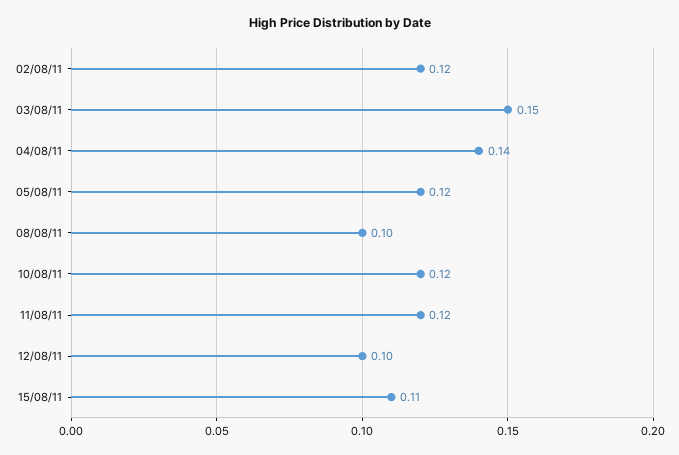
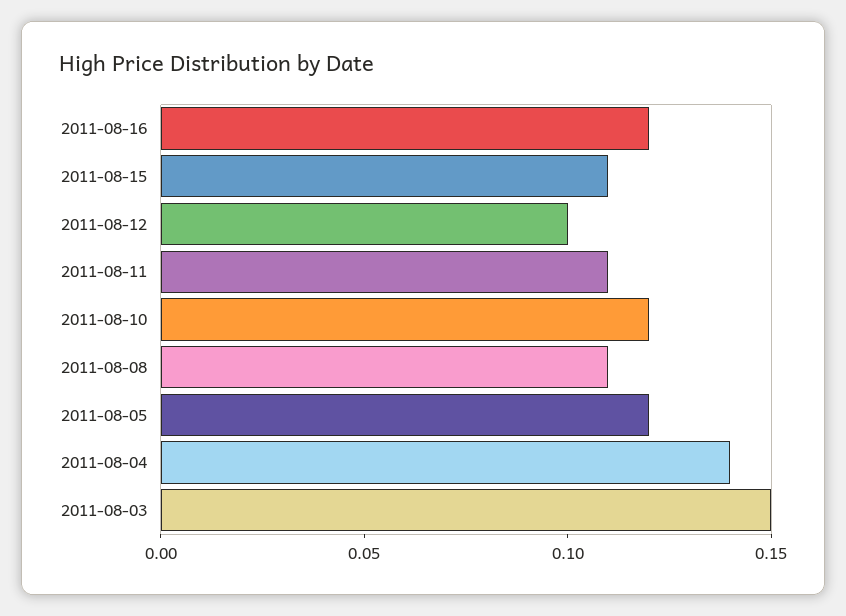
02/08/11: 0.12 -> none
08/08/11: 0.1 -> 0.11
11/08/11: 0.12 -> 0.11
2011-08-16: none -> 0.12

